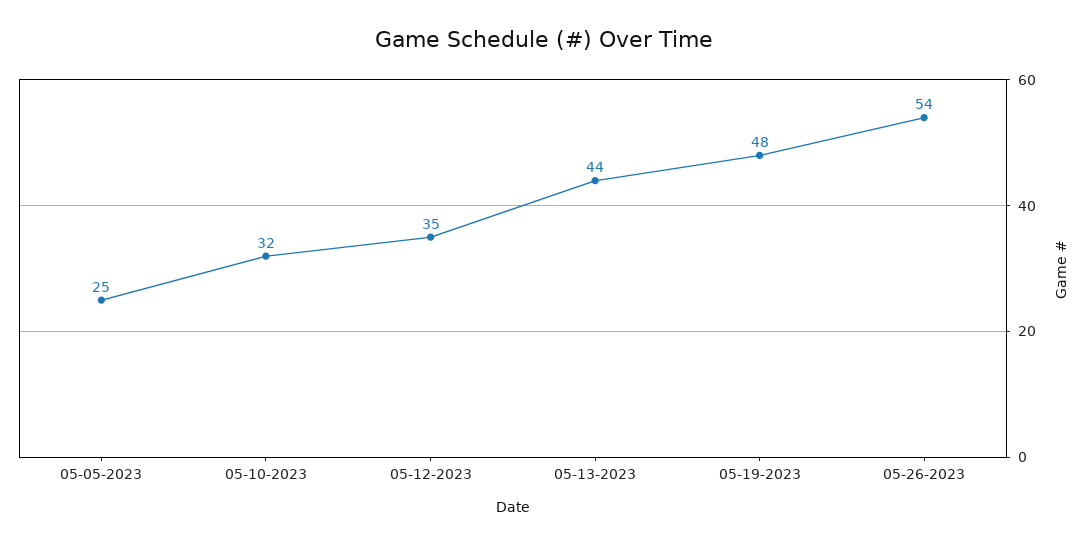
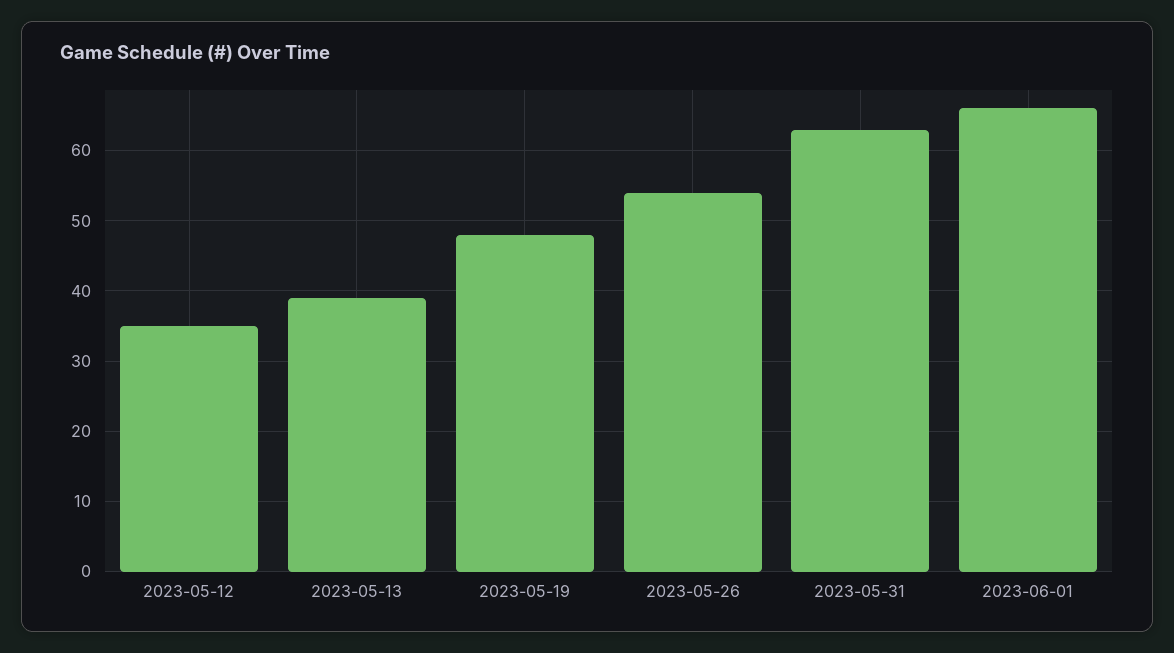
05-05-2023: 25 -> none
05-10-2023: 32 -> none
05-13-2023: 44 -> 39
2023-05-31: none -> 63
2023-06-01: none -> 66

